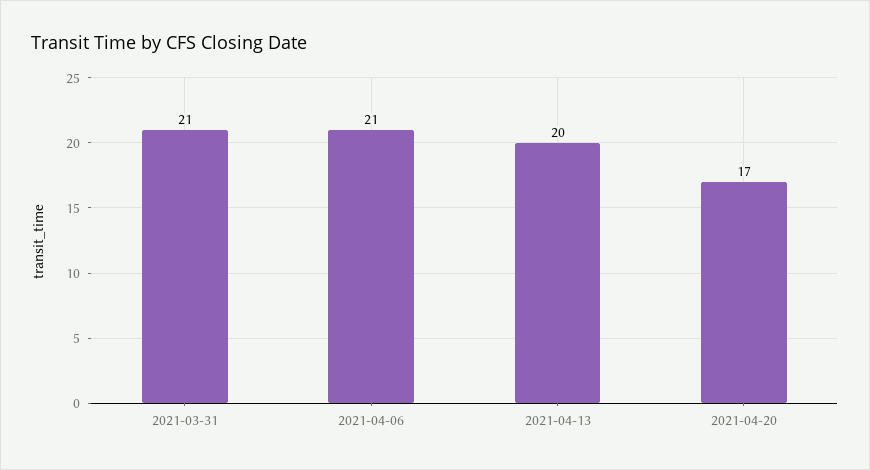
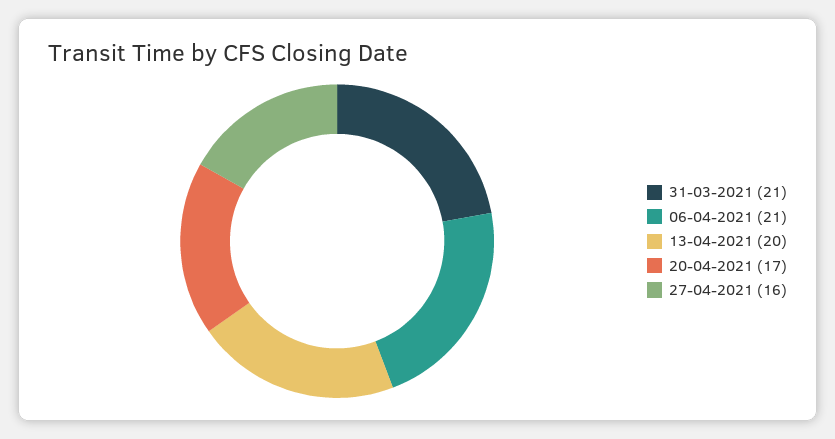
27-04-2021: none -> 16

